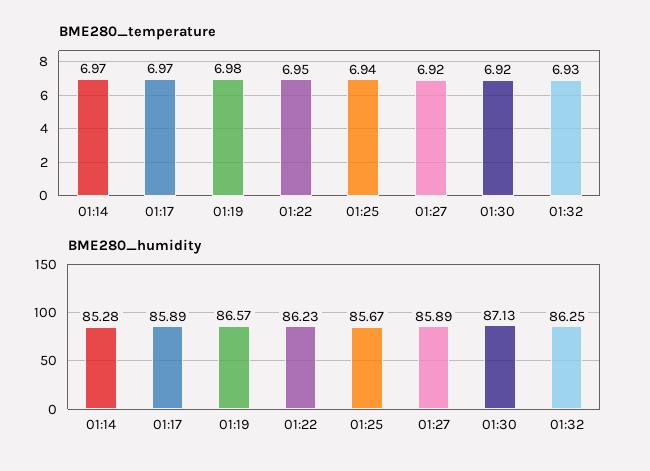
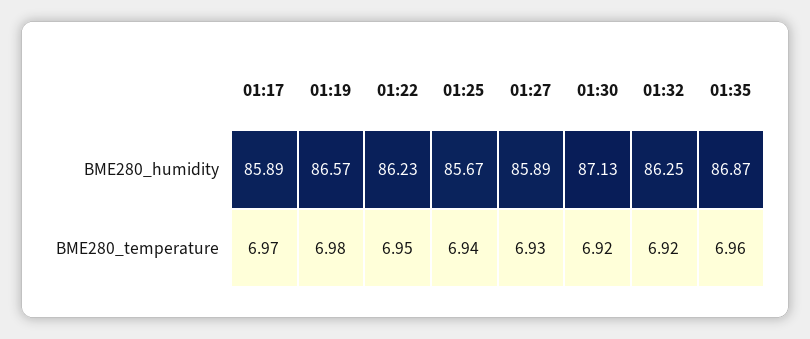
BME280_temperature, 01:14: 6.97 -> none
BME280_temperature, 01:27: 6.92 -> 6.93
BME280_temperature, 01:32: 6.93 -> 6.92
BME280_humidity, 01:14: 85.28 -> none
BME280_humidity, 01:35: none -> 86.87
BME280_temperature, 01:35: none -> 6.96

